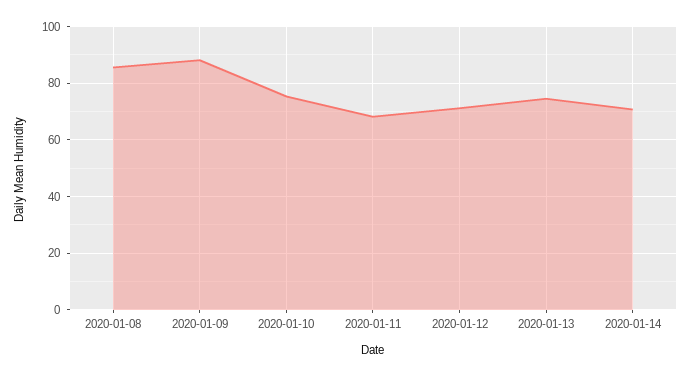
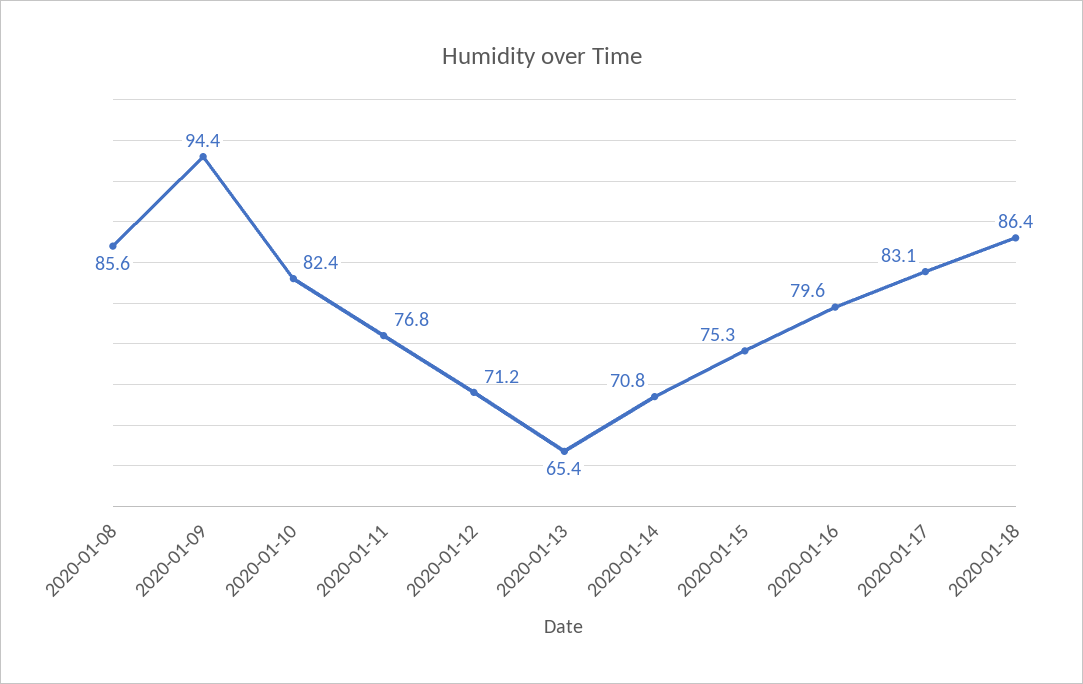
2020-01-09: 87.5 -> 94.4
2020-01-10: 75 -> 82.4
2020-01-11: 67.5 -> 76.8
2020-01-13: 75 -> 65.4
2020-01-15: none -> 75.3
2020-01-16: none -> 79.6
2020-01-17: none -> 83.1
2020-01-18: none -> 86.4

